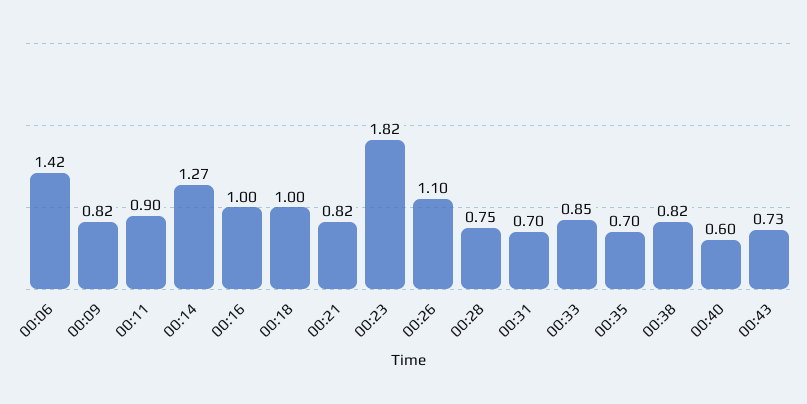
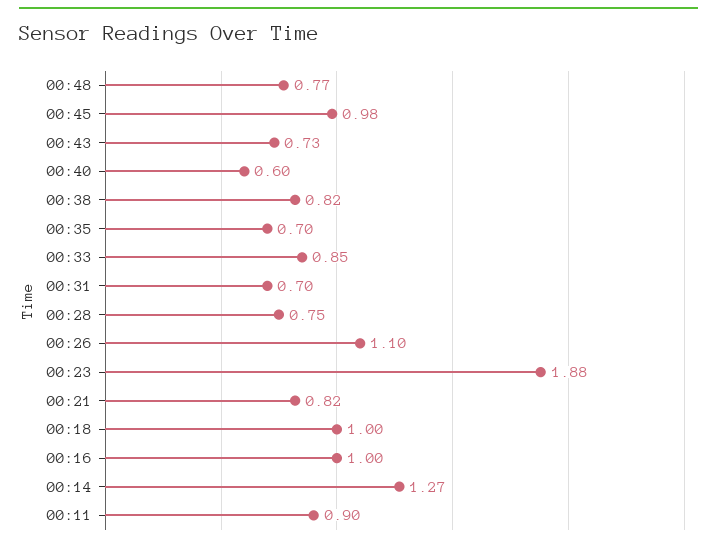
00:06: 1.42 -> none
00:09: 0.82 -> none
00:23: 1.82 -> 1.88
00:48: none -> 0.77
00:45: none -> 0.98

